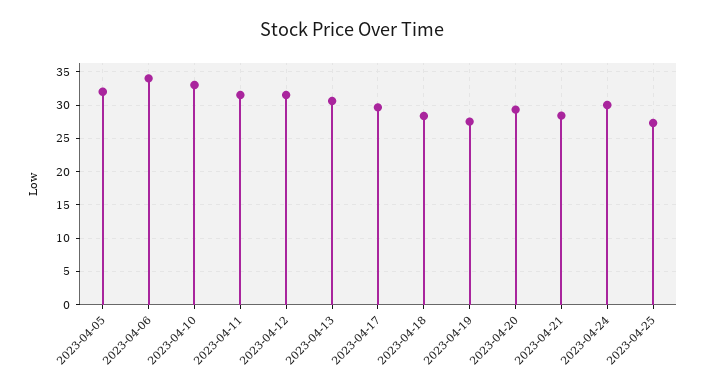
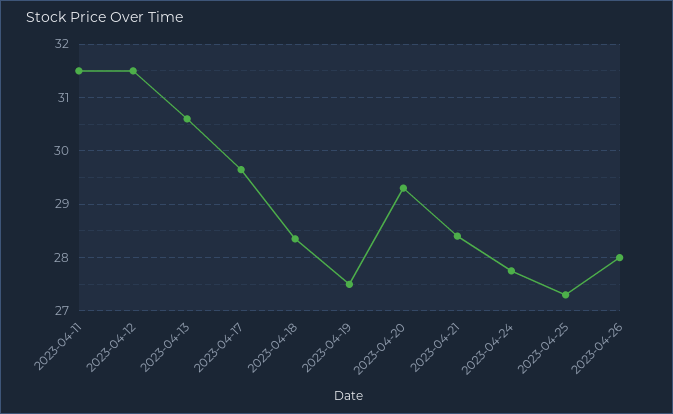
2023-04-05: 32 -> none
2023-04-06: 34 -> none
2023-04-10: 33 -> none
2023-04-24: 30 -> 27.8
2023-04-26: none -> 28

